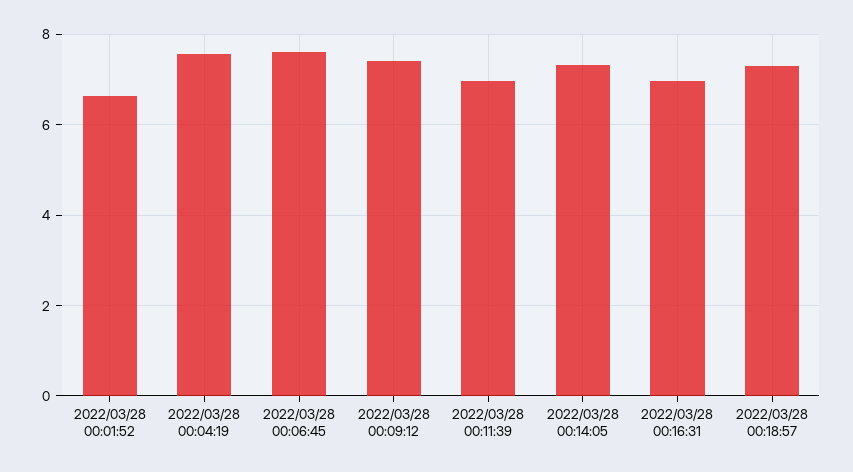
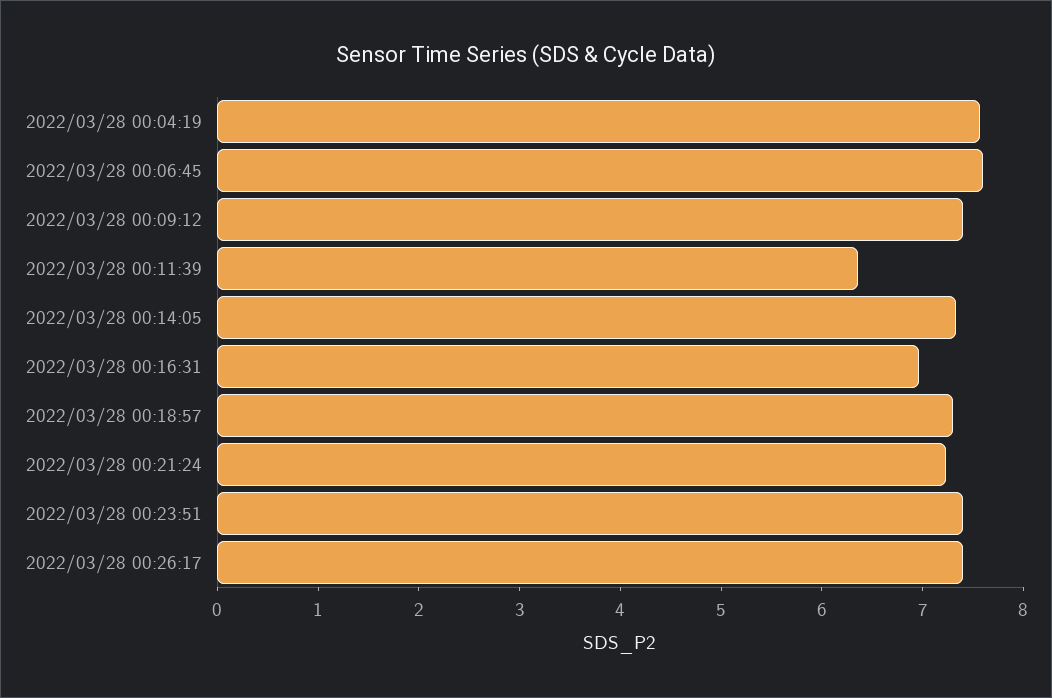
2022/03/28 00:01:52: 6.6 -> none
2022/03/28 00:11:39: 7 -> 6.4
2022/03/28 00:21:24: none -> 7.2
2022/03/28 00:23:51: none -> 7.4
2022/03/28 00:26:17: none -> 7.4

